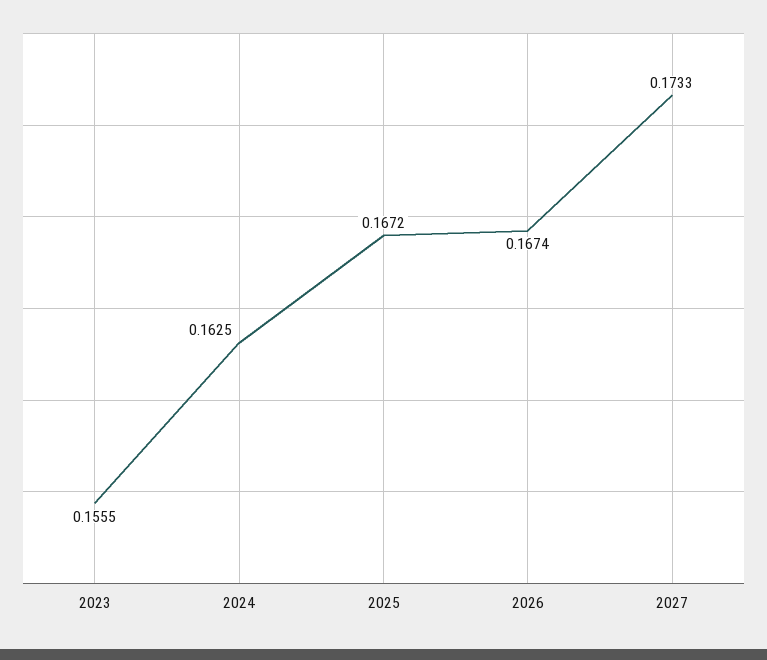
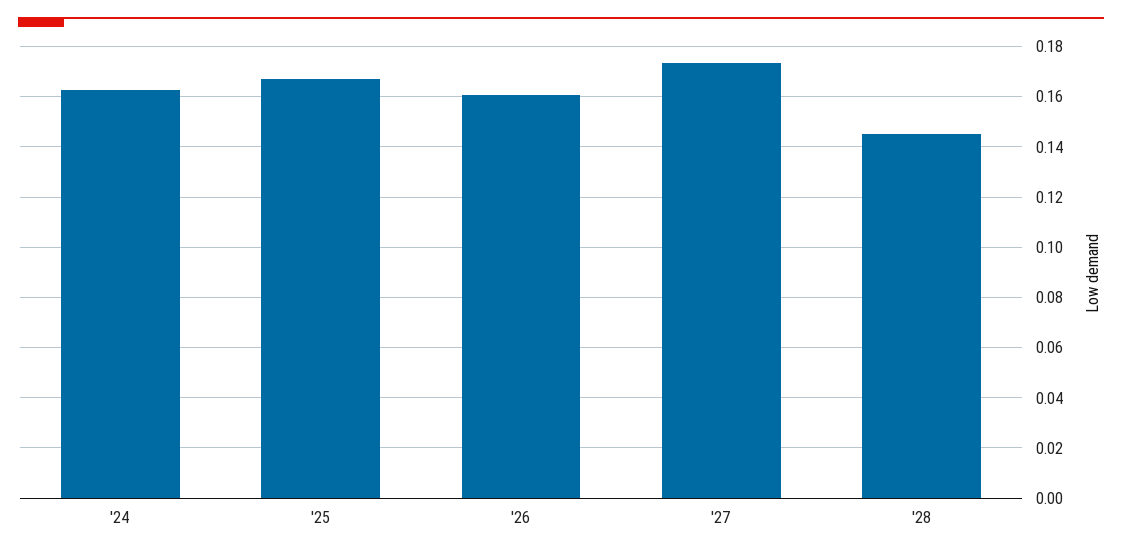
2023: 0.1555 -> none
2026: 0.1674 -> 0.16
'28: none -> 0.145

